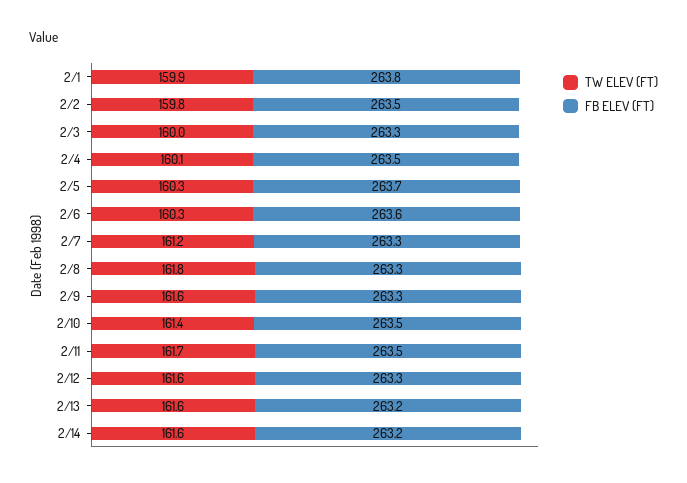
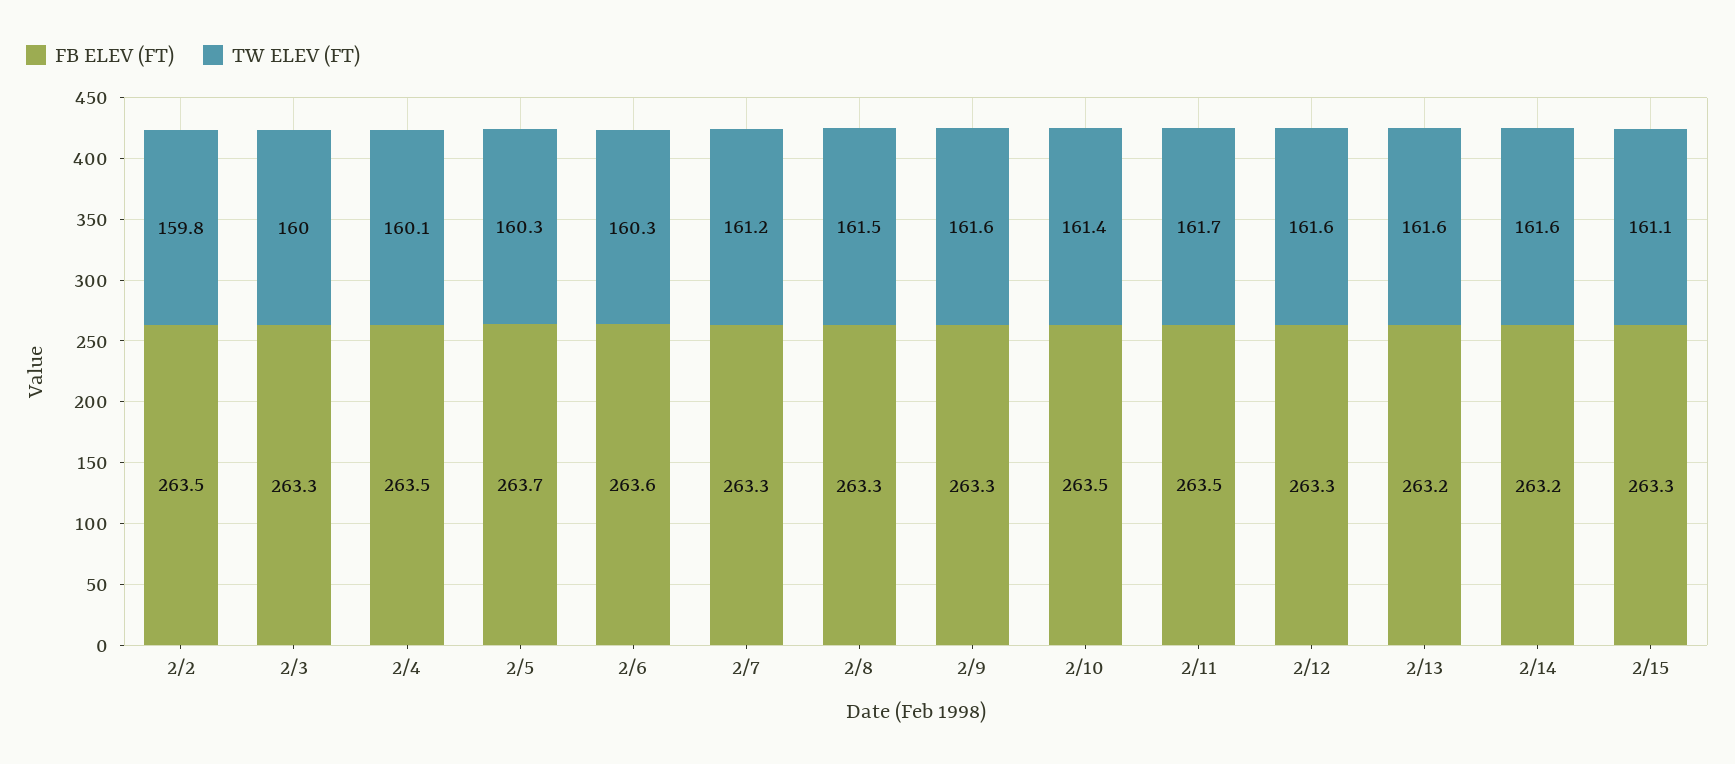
TW ELEV (FT), 2/1: 159.9 -> none
FB ELEV (FT), 2/1: 263.8 -> none
TW ELEV (FT), 2/8: 161.8 -> 161.5
FB ELEV (FT), 2/15: none -> 263.3
TW ELEV (FT), 2/15: none -> 161.1

